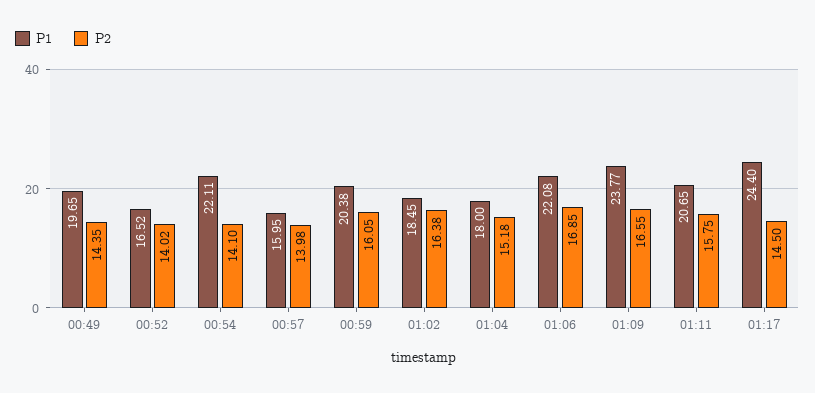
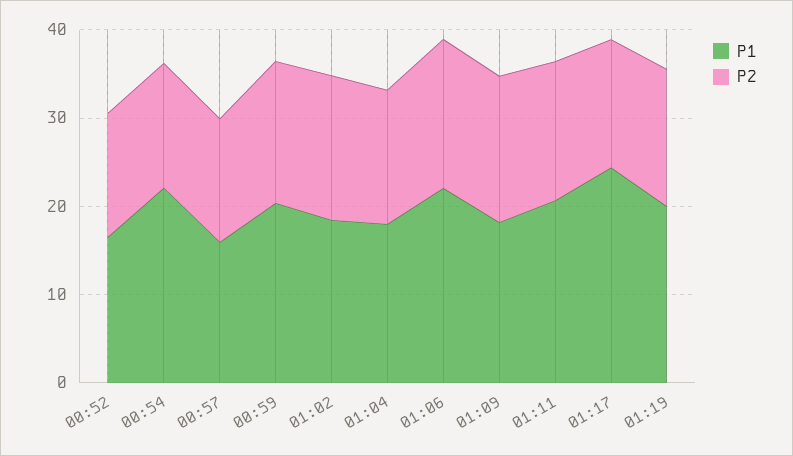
P1, 00:49: 19.65 -> none
P2, 00:49: 14.35 -> none
P1, 01:09: 23.77 -> 18
P1, 01:19: none -> 20
P2, 01:19: none -> 16

